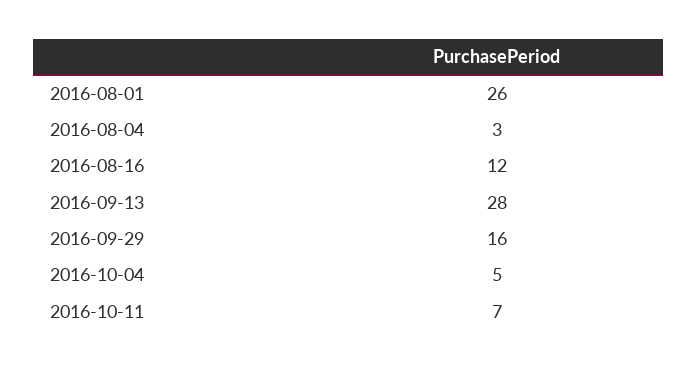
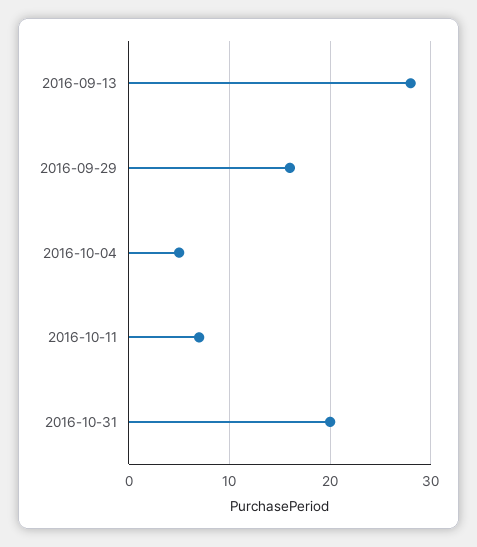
2016-08-01: 26 -> none
2016-08-04: 3 -> none
2016-08-16: 12 -> none
2016-10-31: none -> 20

